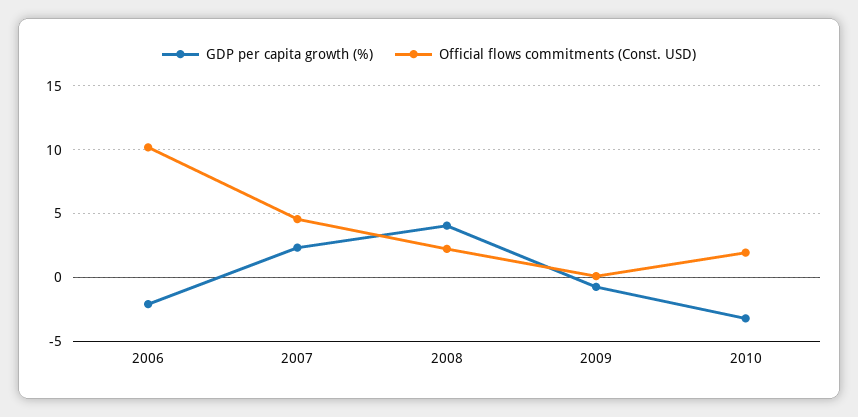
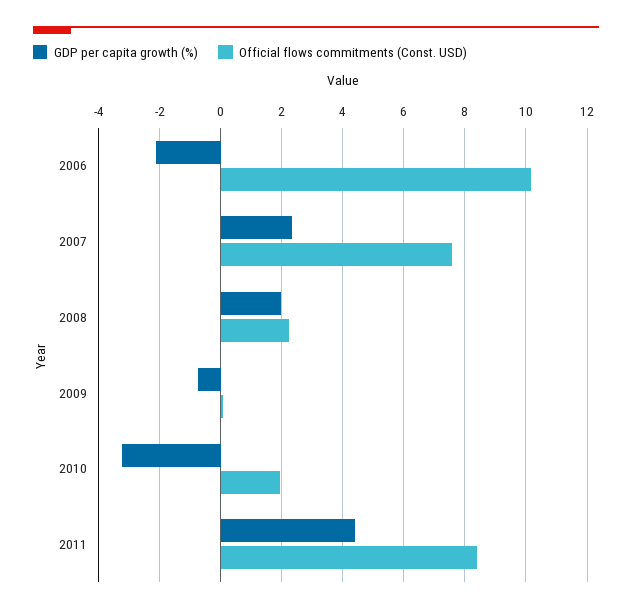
Official flows commitments (Const. USD), 2007: 4.5 -> 7.6
GDP per capita growth (%), 2008: 4 -> 2
GDP per capita growth (%), 2011: none -> 4.4
Official flows commitments (Const. USD), 2011: none -> 8.4

